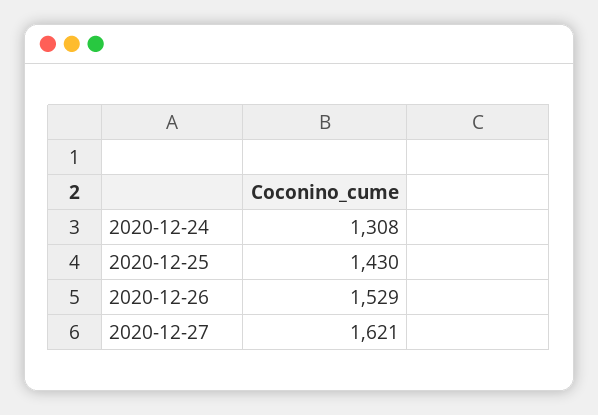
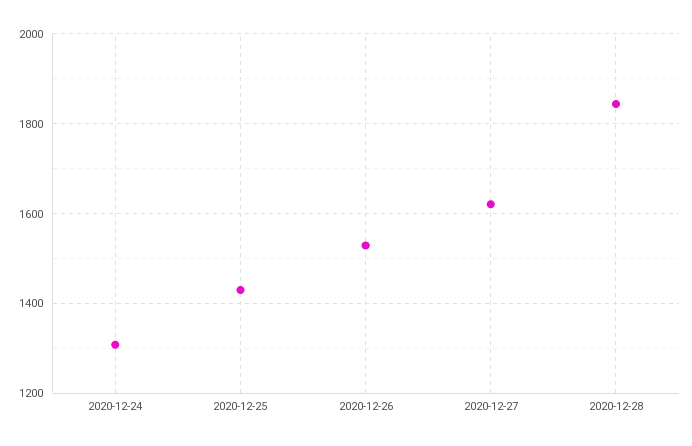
2020-12-28: none -> 1840

